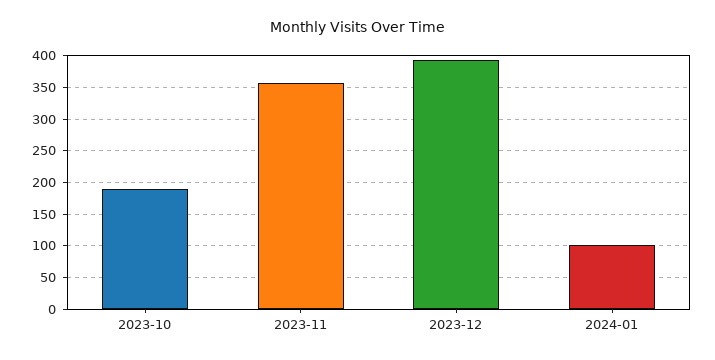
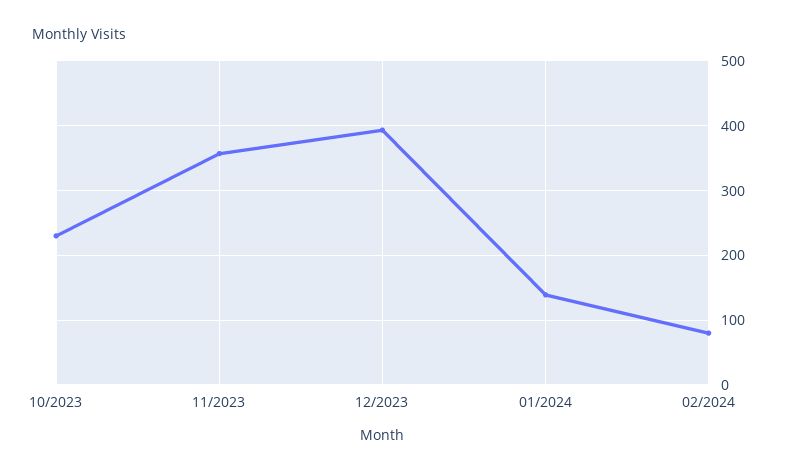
2023-10: 190 -> 230
2024-01: 100 -> 140
02/2024: none -> 80

